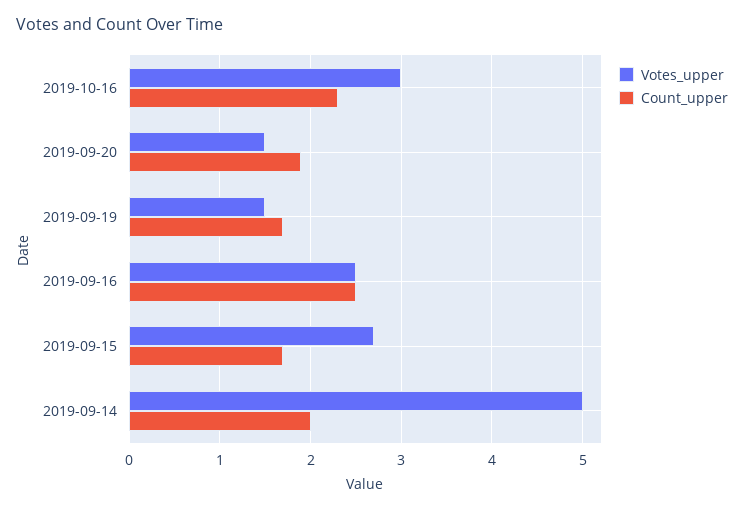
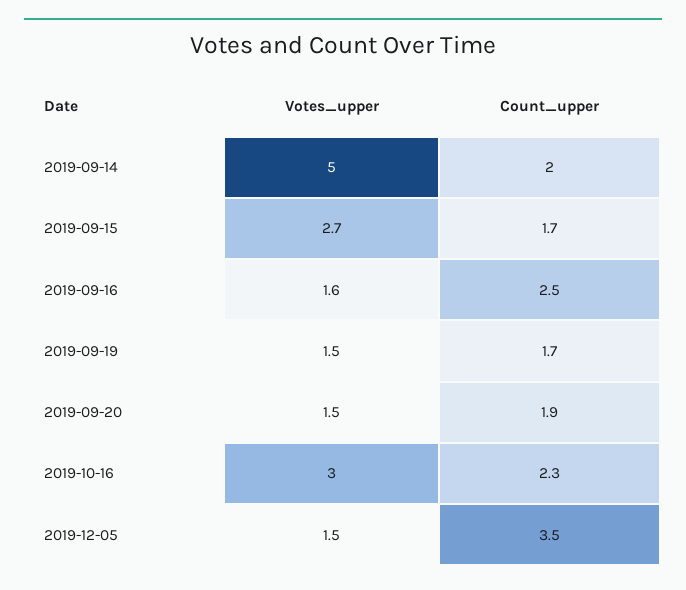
Votes_upper, 2019-09-16: 2.5 -> 1.6
Votes_upper, 2019-12-05: none -> 1.5
Count_upper, 2019-12-05: none -> 3.5

